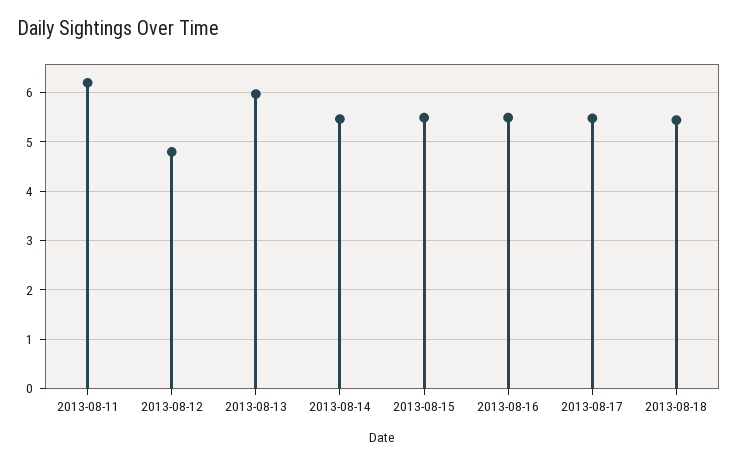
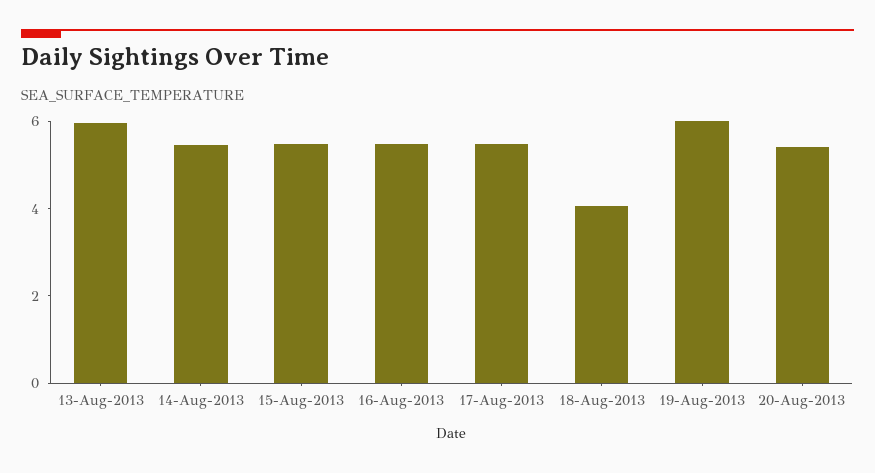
2013-08-11: 6.2 -> none
2013-08-12: 4.8 -> none
2013-08-18: 5.4 -> 4
19-Aug-2013: none -> 6
20-Aug-2013: none -> 5.5

